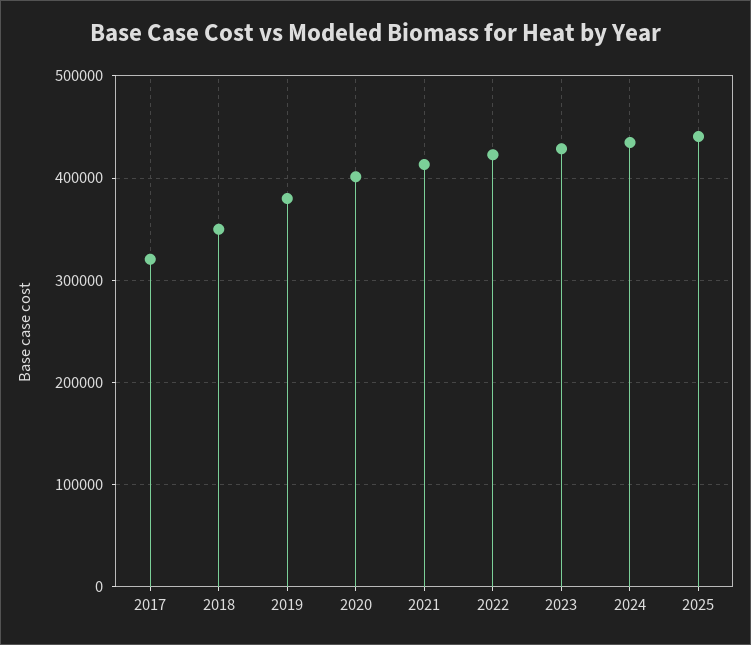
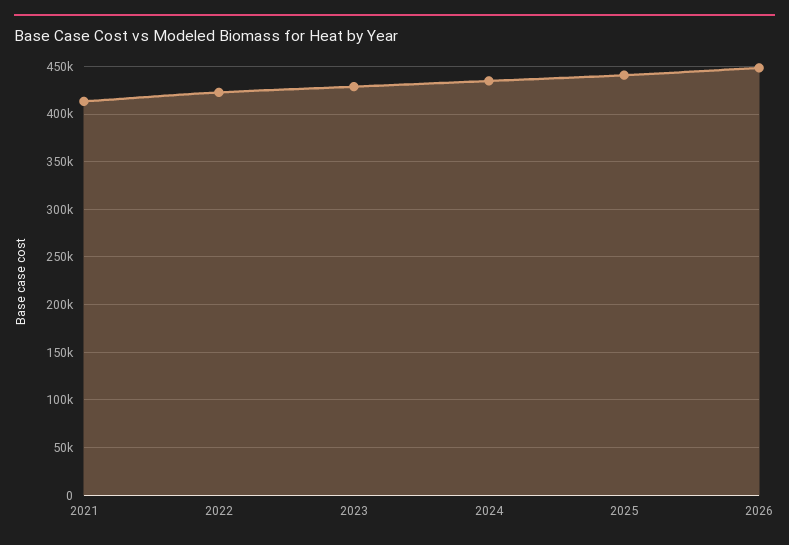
2017: 320000 -> none
2018: 350000 -> none
2019: 380000 -> none
2020: 400000 -> none
2026: none -> 450000

